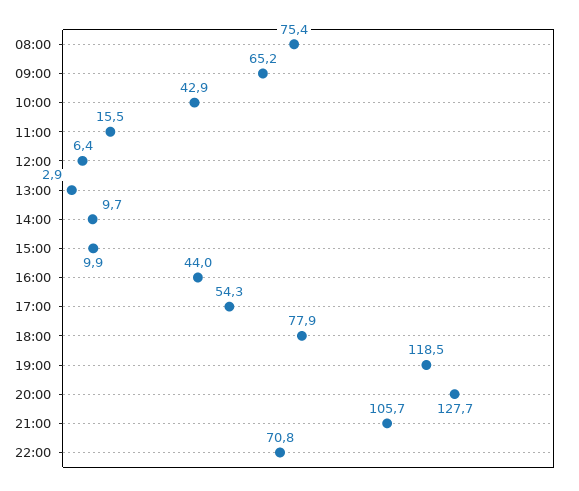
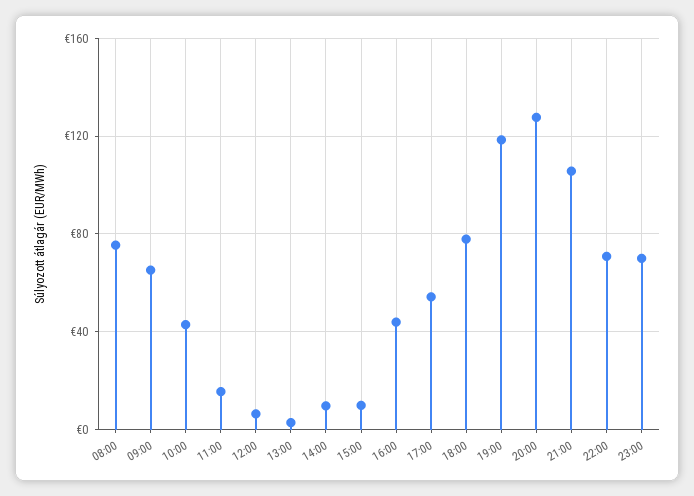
23:00: none -> 70

